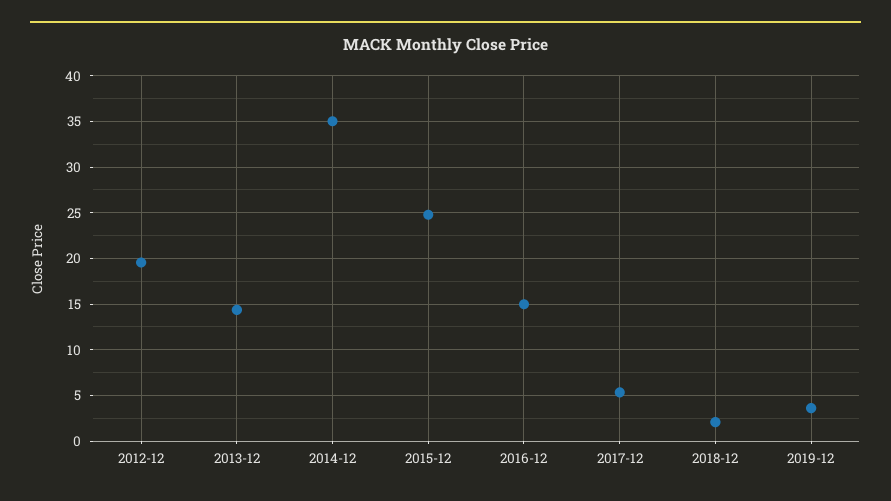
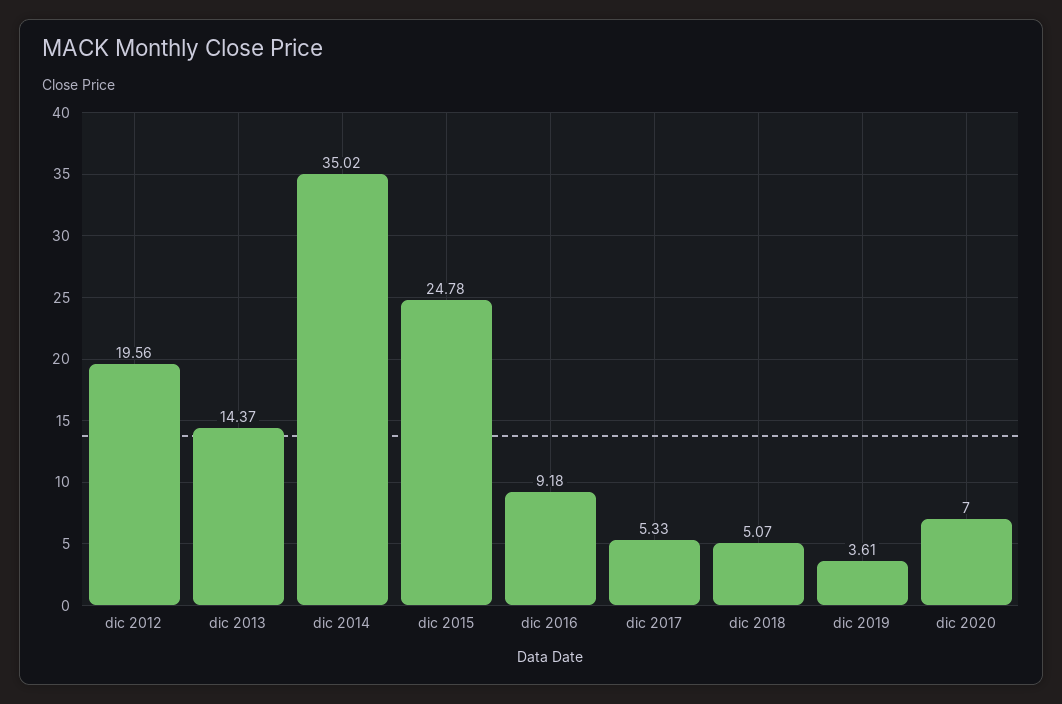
2016-12: 15 -> 9.18
2018-12: 2 -> 5.07
dic 2020: none -> 7

